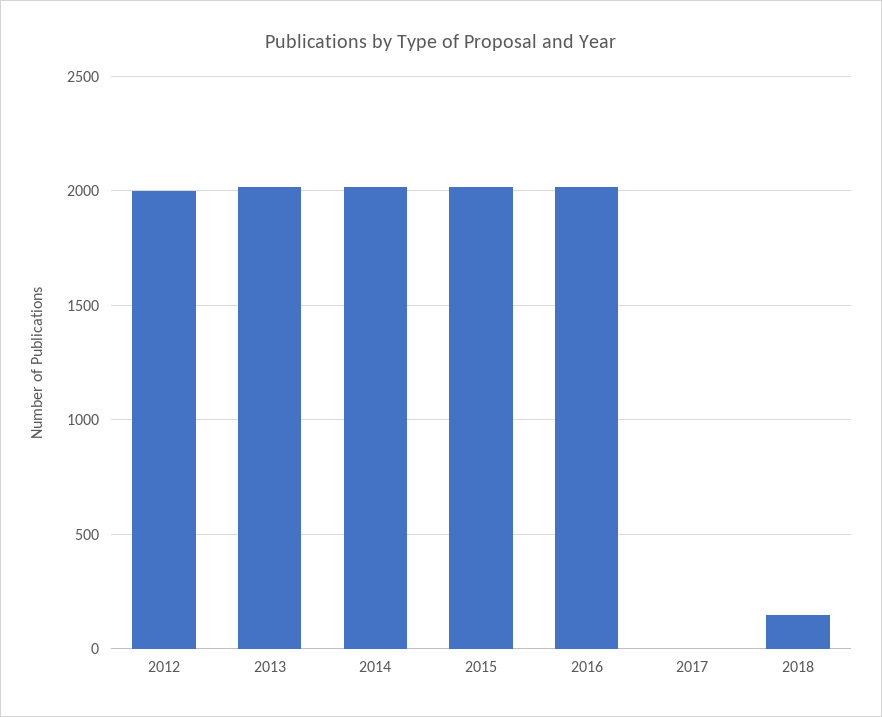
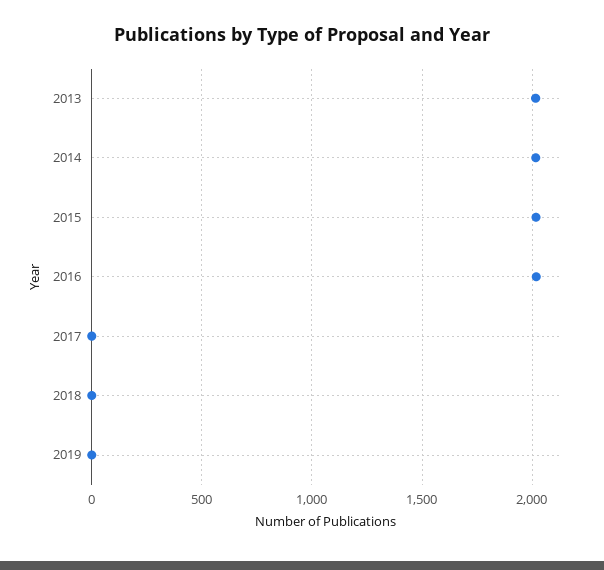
2012: 2000 -> none
2018: 150 -> 0
2019: none -> 0

